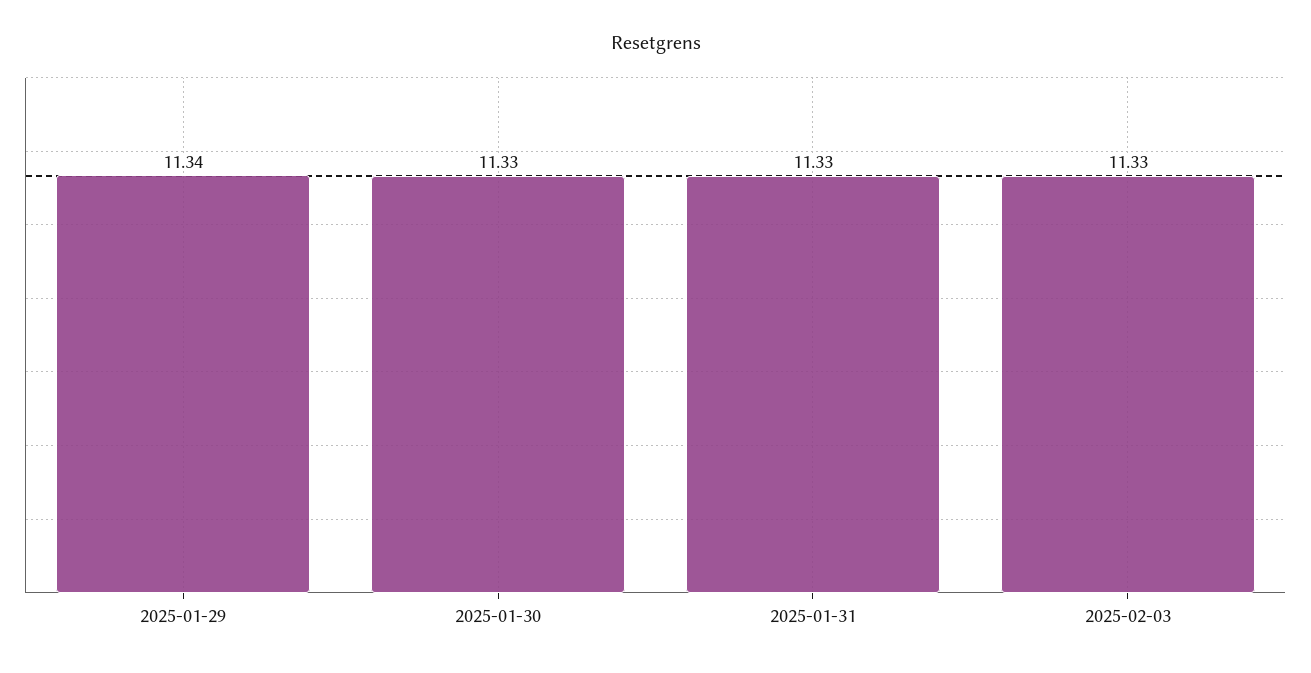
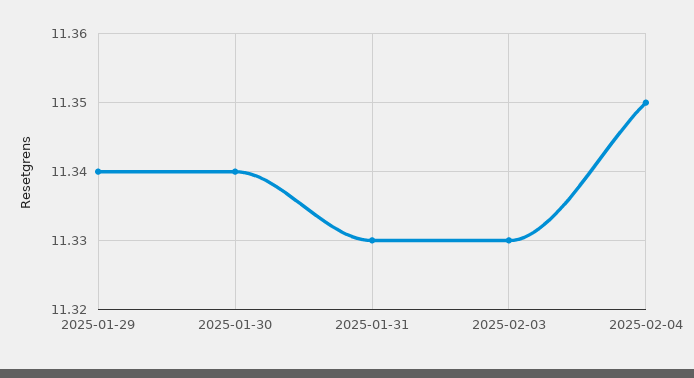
2025-01-30: 11.33 -> 11.34
2025-02-04: none -> 11.35

